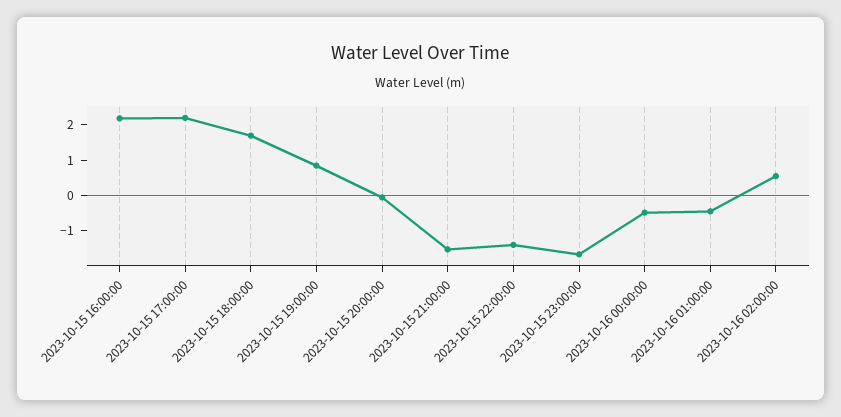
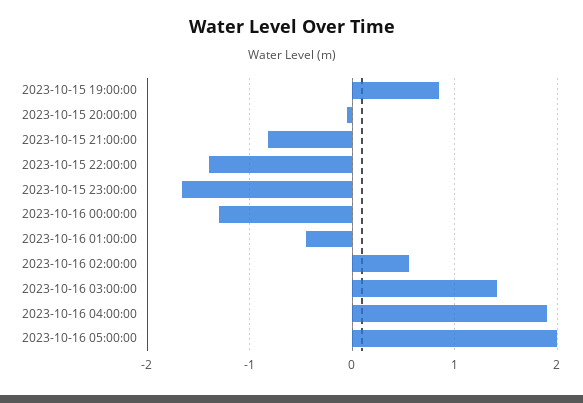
2023-10-15 16:00:00: 2.25 -> none
2023-10-15 17:00:00: 2.25 -> none
2023-10-15 18:00:00: 1.75 -> none
2023-10-15 21:00:00: -1.5 -> -0.8
2023-10-16 00:00:00: -0.5 -> -1.3
2023-10-16 03:00:00: none -> 1.4
2023-10-16 04:00:00: none -> 1.9
2023-10-16 05:00:00: none -> 2

